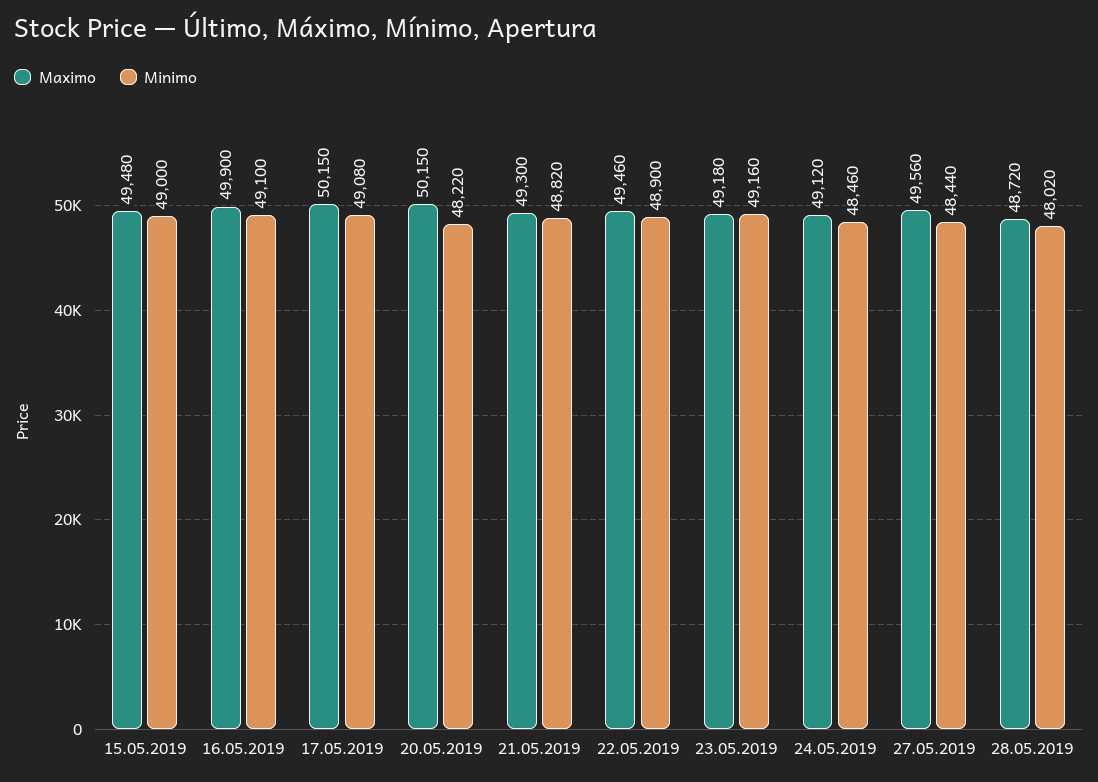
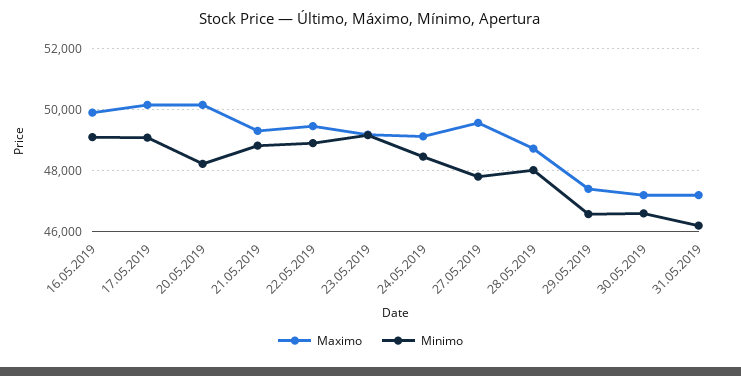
Maximo, 15.05.2019: 49480 -> none
Minimo, 15.05.2019: 49000 -> none
Minimo, 27.05.2019: 48440 -> 47800
Maximo, 29.05.2019: none -> 47400
Minimo, 29.05.2019: none -> 46600
Maximo, 30.05.2019: none -> 47200
Minimo, 30.05.2019: none -> 46600
Maximo, 31.05.2019: none -> 47200
Minimo, 31.05.2019: none -> 46200

